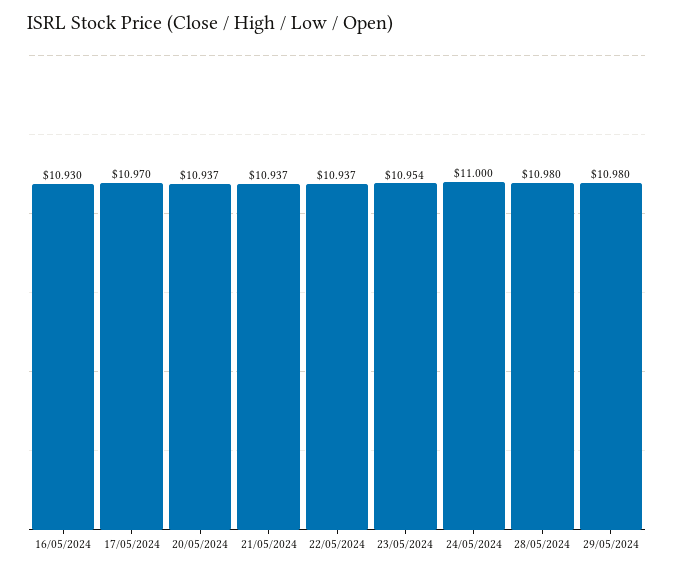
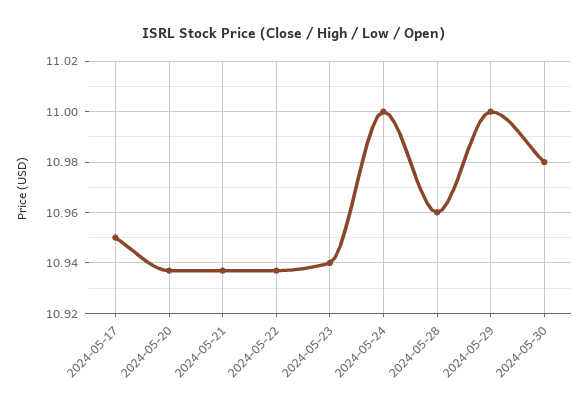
16/05/2024: 10.93 -> none
17/05/2024: 10.97 -> 10.95
23/05/2024: 10.954 -> 10.94
28/05/2024: 10.98 -> 10.96
29/05/2024: 10.98 -> 11
2024-05-30: none -> 10.98

